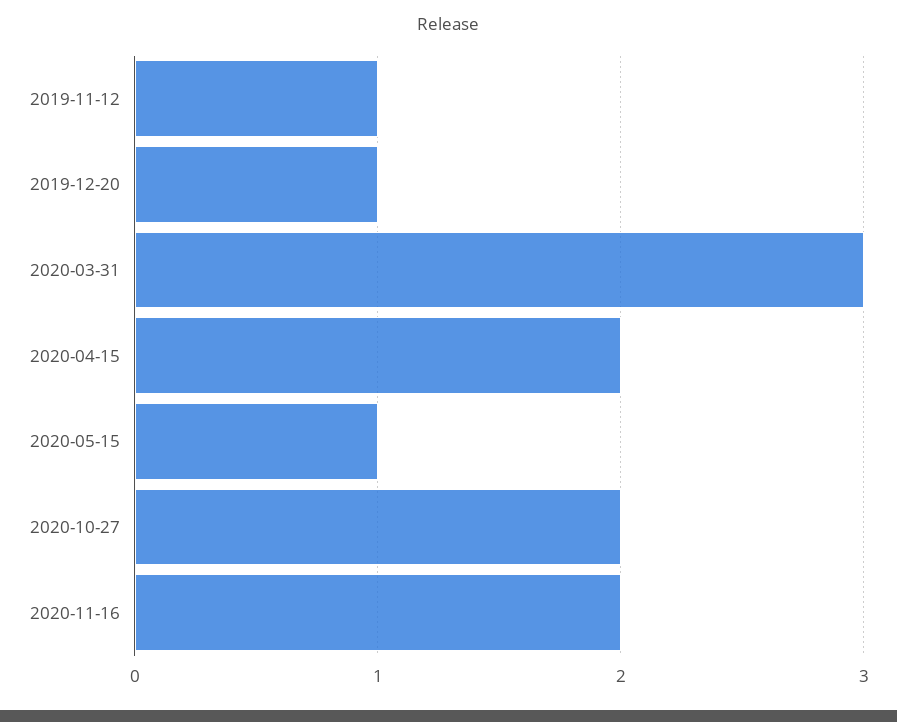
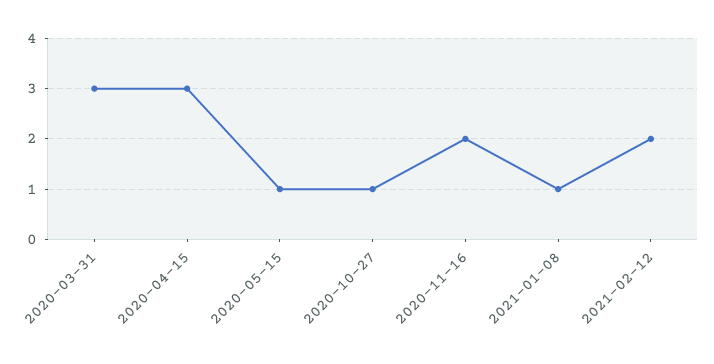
2019-11-12: 1 -> none
2019-12-20: 1 -> none
2020-04-15: 2 -> 3
2020-10-27: 2 -> 1
2021-01-08: none -> 1
2021-02-12: none -> 2

